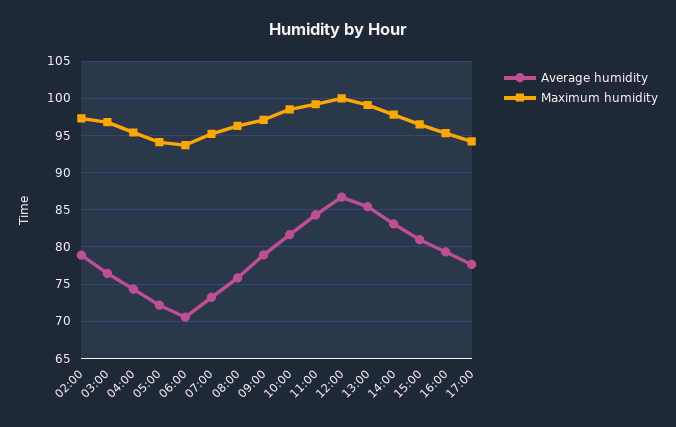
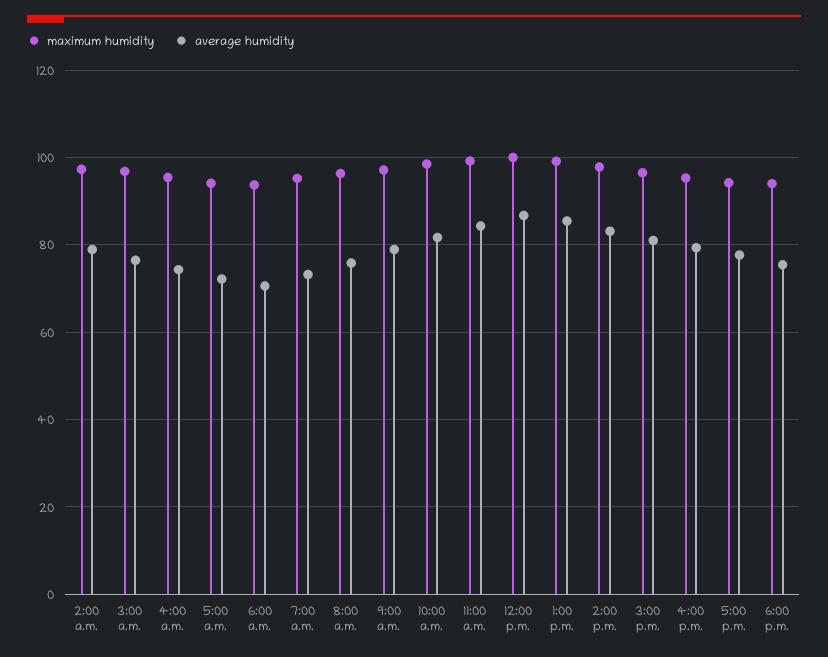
Maximum humidity, 6:00 p.m.: none -> 94
Average humidity, 6:00 p.m.: none -> 76

